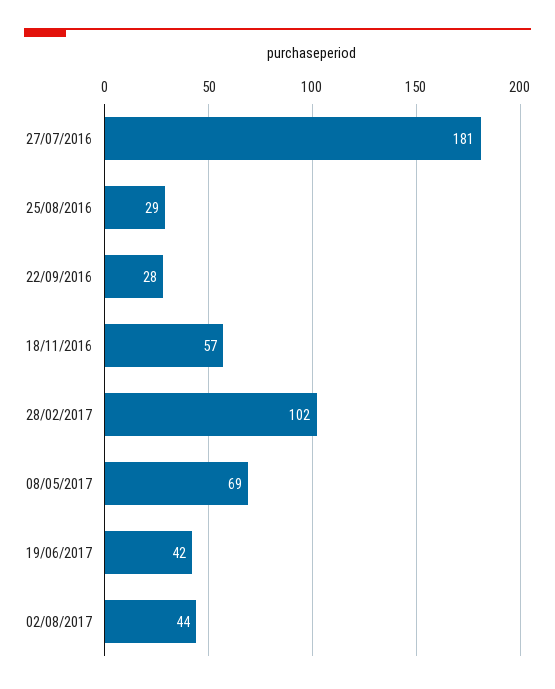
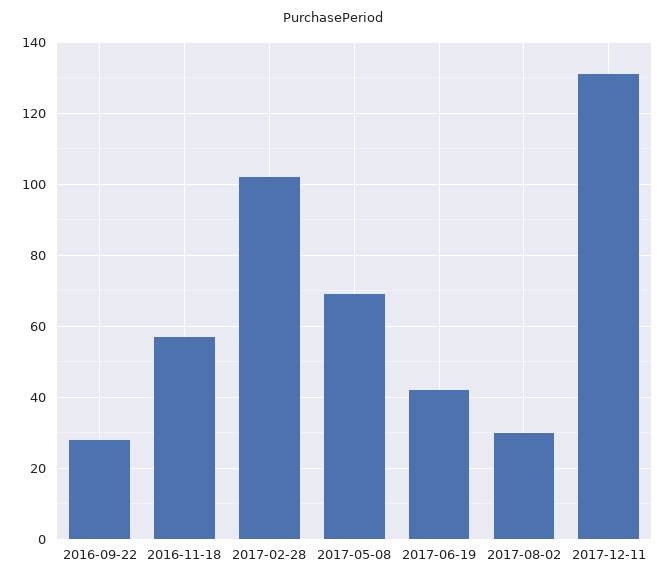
27/07/2016: 181 -> none
25/08/2016: 29 -> none
02/08/2017: 44 -> 30
2017-12-11: none -> 130

